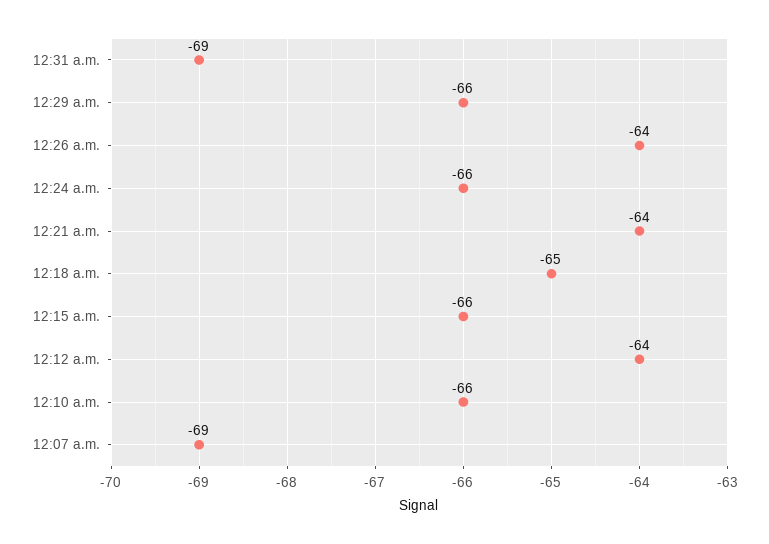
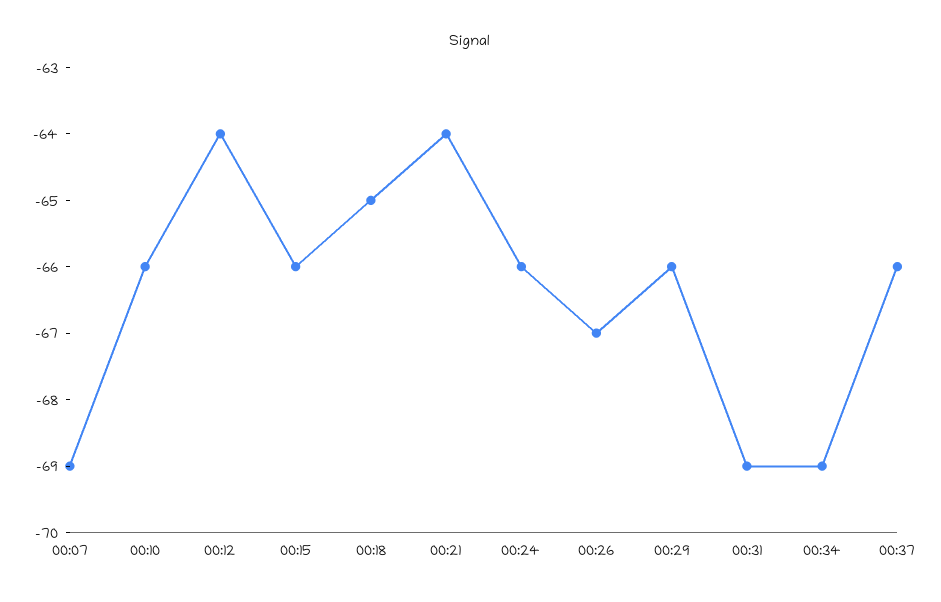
12:26 a.m.: -64 -> -67
00:34: none -> -69
00:37: none -> -66

